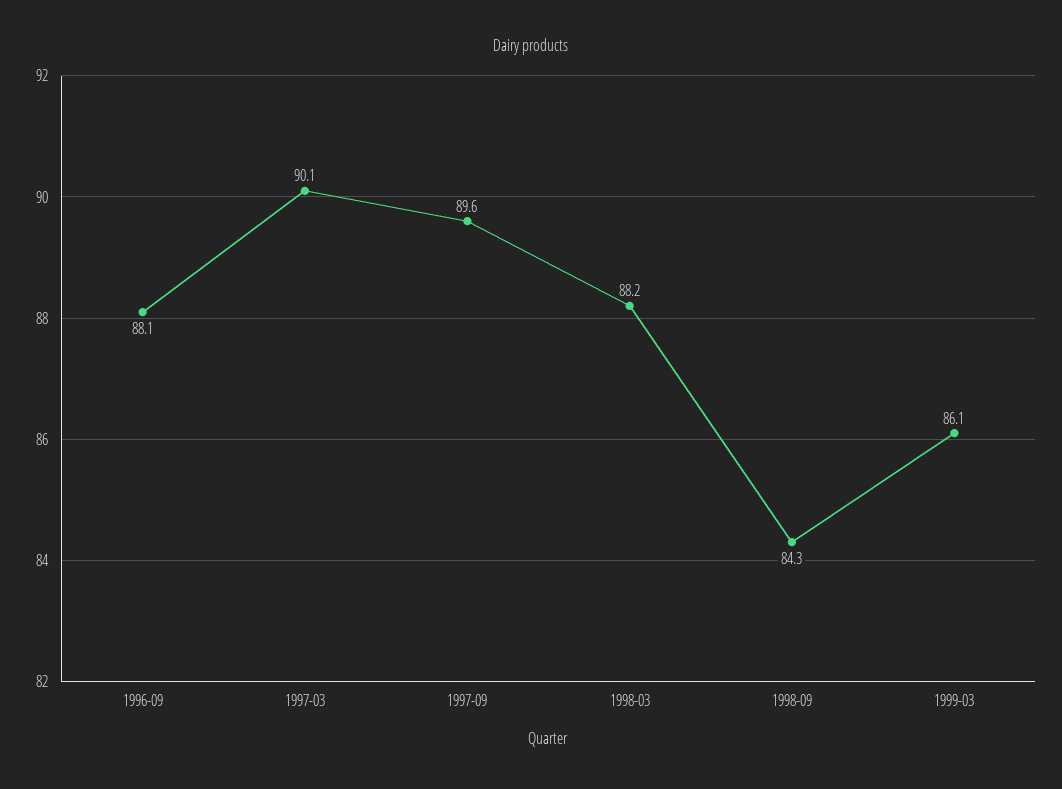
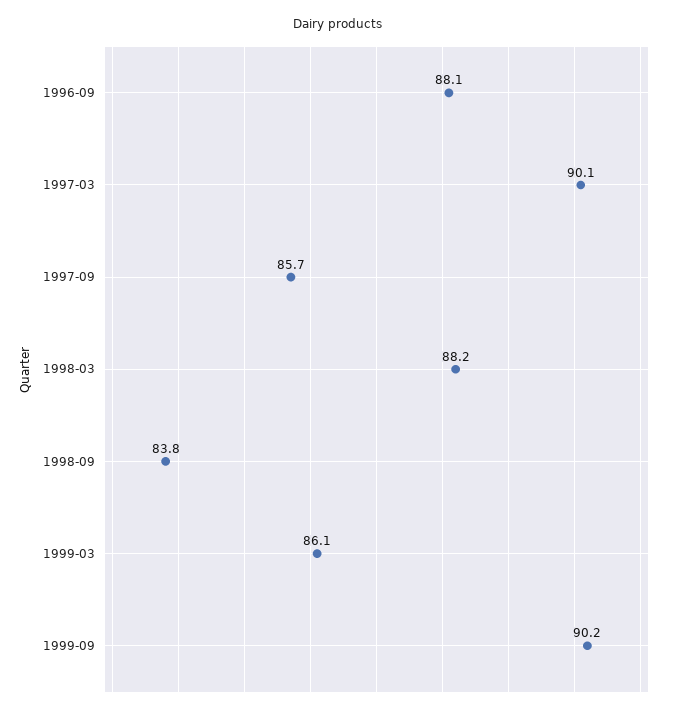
1997-09: 89.6 -> 85.7
1998-09: 84.3 -> 83.8
1999-09: none -> 90.2

